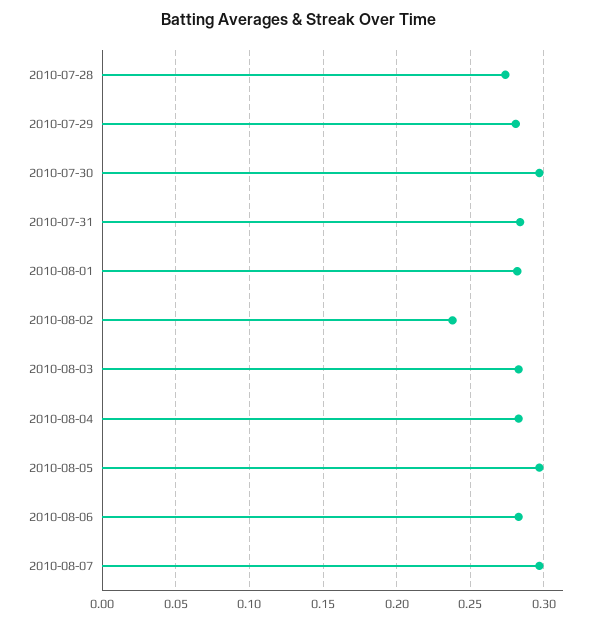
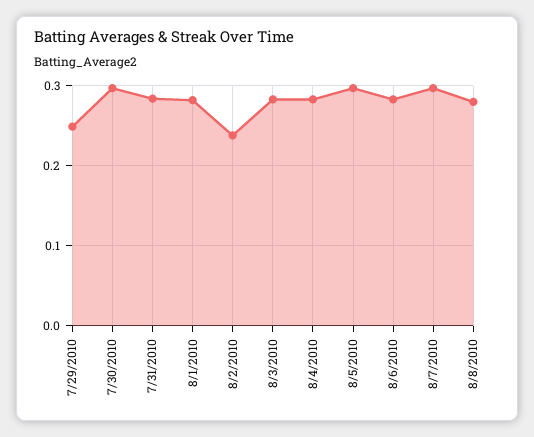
2010-07-28: 0.275 -> none
2010-07-29: 0.28 -> 0.25
8/8/2010: none -> 0.28

